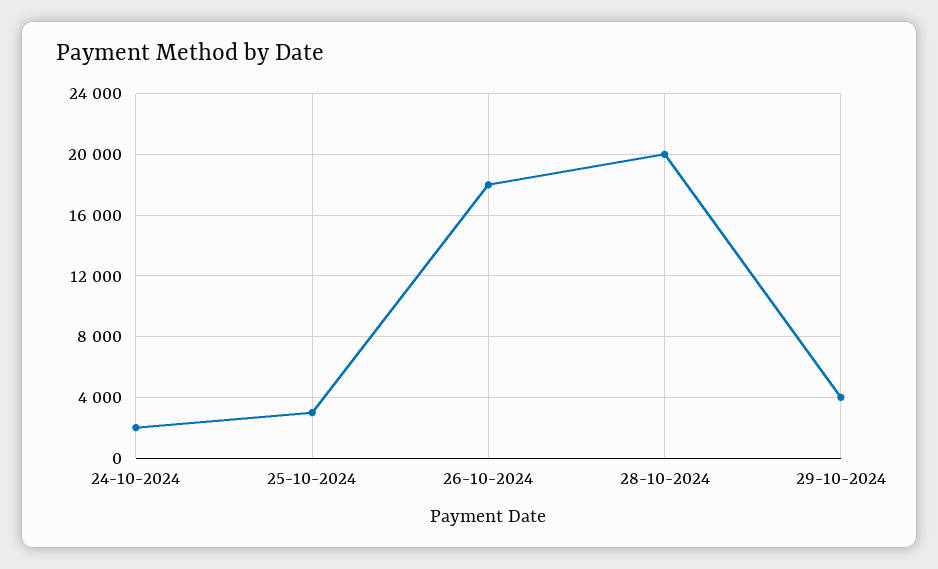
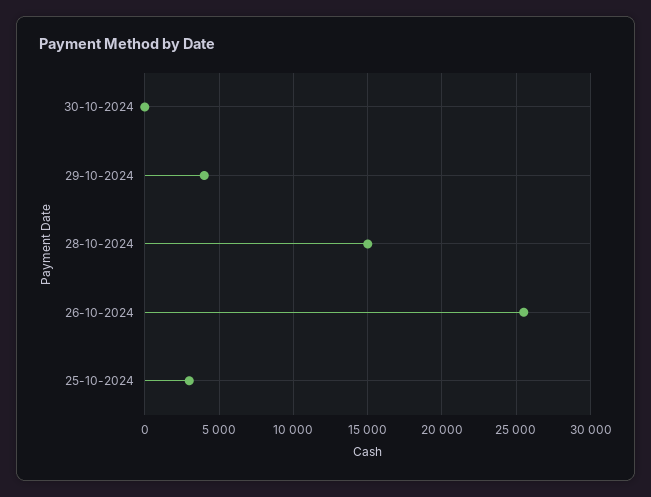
24-10-2024: 2000 -> none
26-10-2024: 18000 -> 25500
28-10-2024: 20000 -> 15000
30-10-2024: none -> 0

